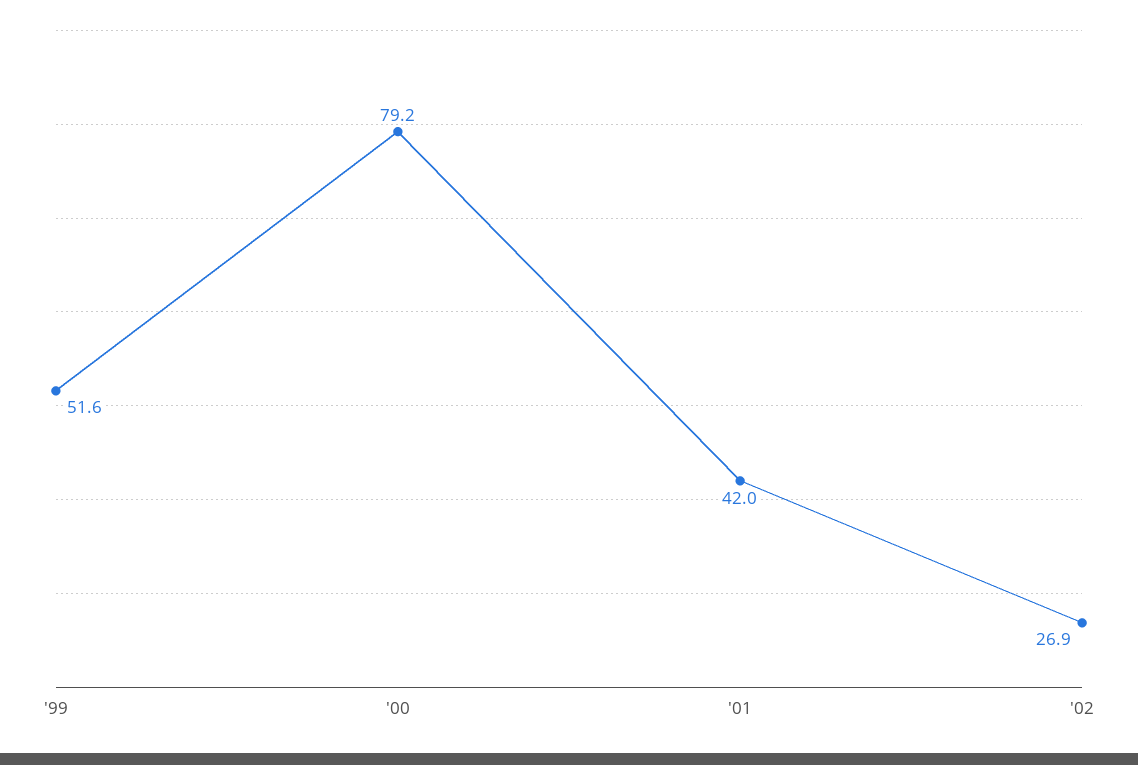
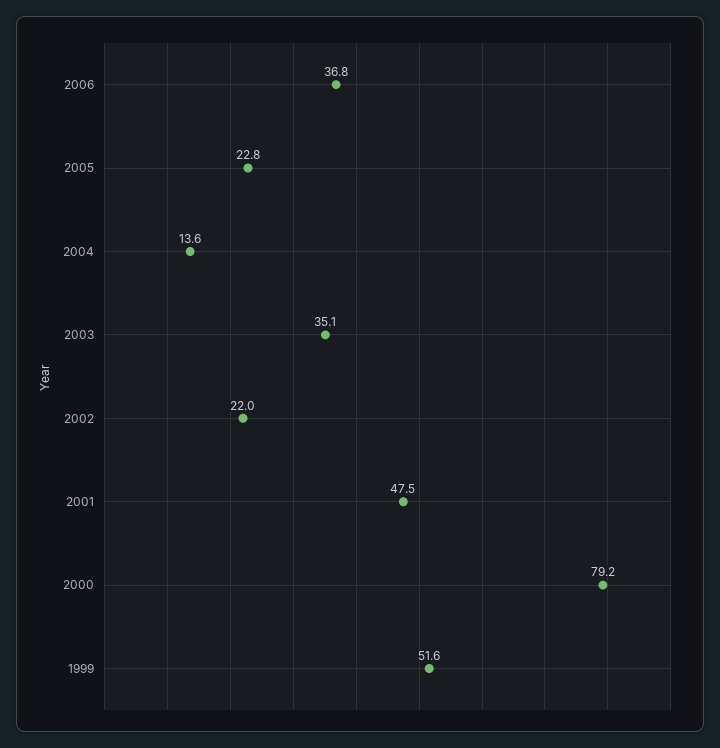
'01: 42 -> 47.5
'02: 26.9 -> 22
2006: none -> 36.8
2005: none -> 22.8
2004: none -> 13.6
2003: none -> 35.1

